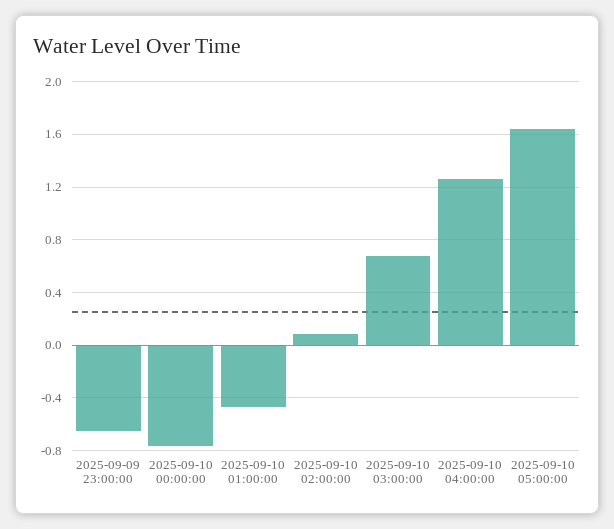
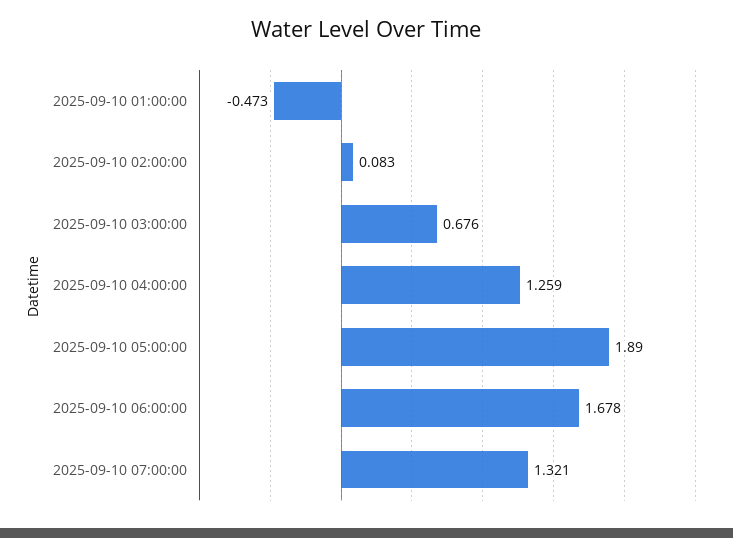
2025-09-09 23:00:00: -0.65 -> none
2025-09-10 00:00:00: -0.75 -> none
2025-09-10 05:00:00: 1.65 -> 1.89
2025-09-10 06:00:00: none -> 1.678
2025-09-10 07:00:00: none -> 1.321

